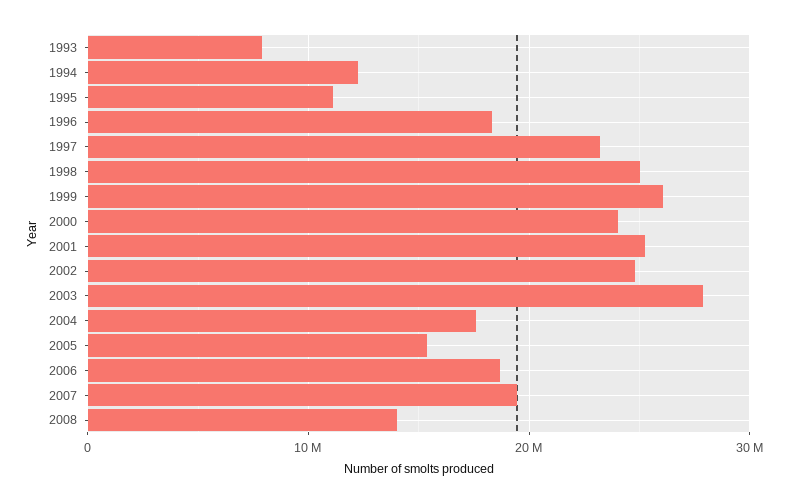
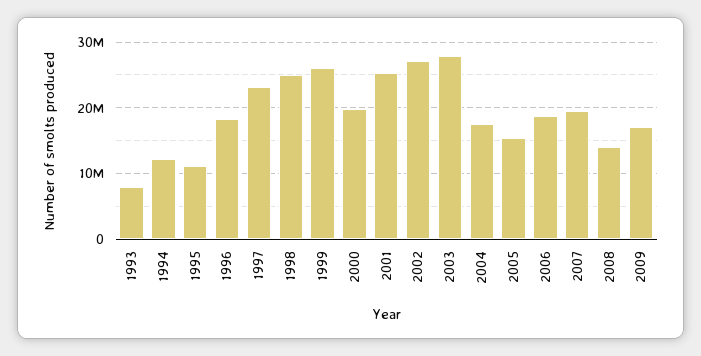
2000: 24000000 -> 20000000
2002: 25000000 -> 27000000
2009: none -> 17000000

